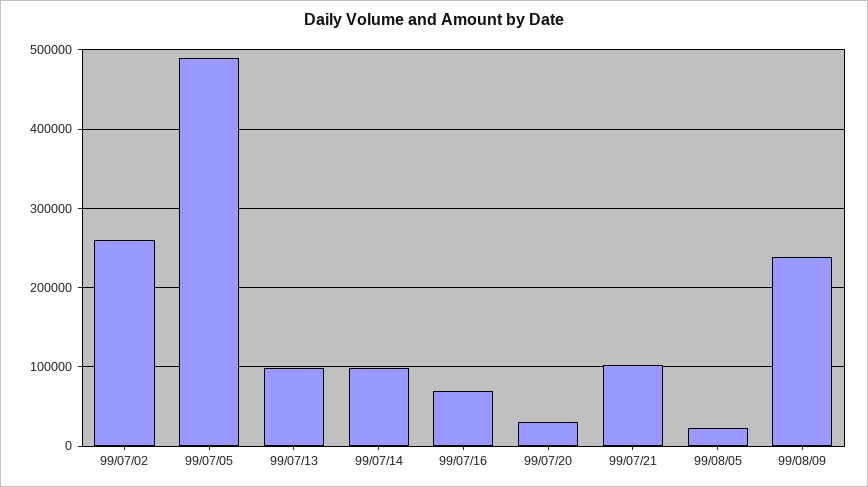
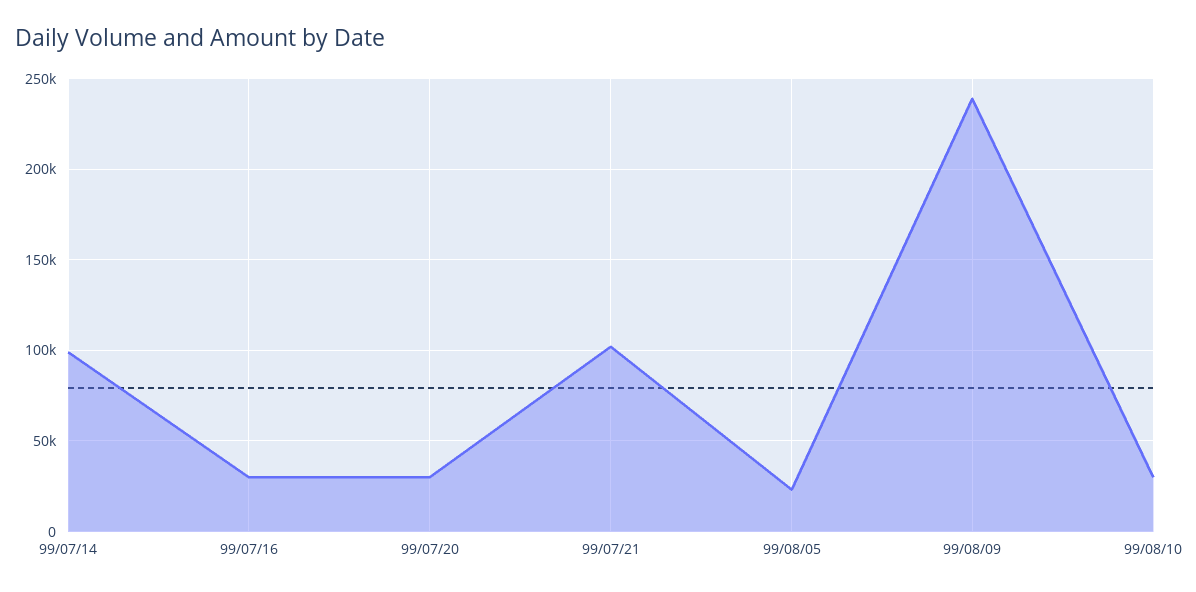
99/07/02: 260000 -> none
99/07/05: 490000 -> none
99/07/13: 100000 -> none
99/07/16: 70000 -> 30000
99/08/10: none -> 30000

